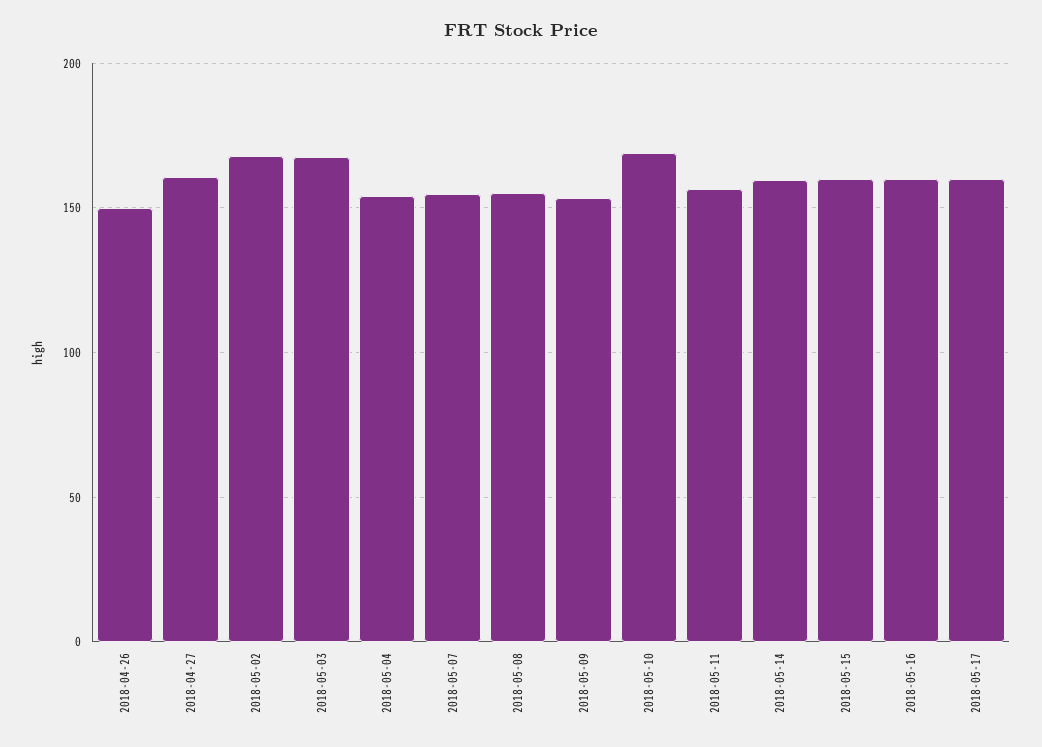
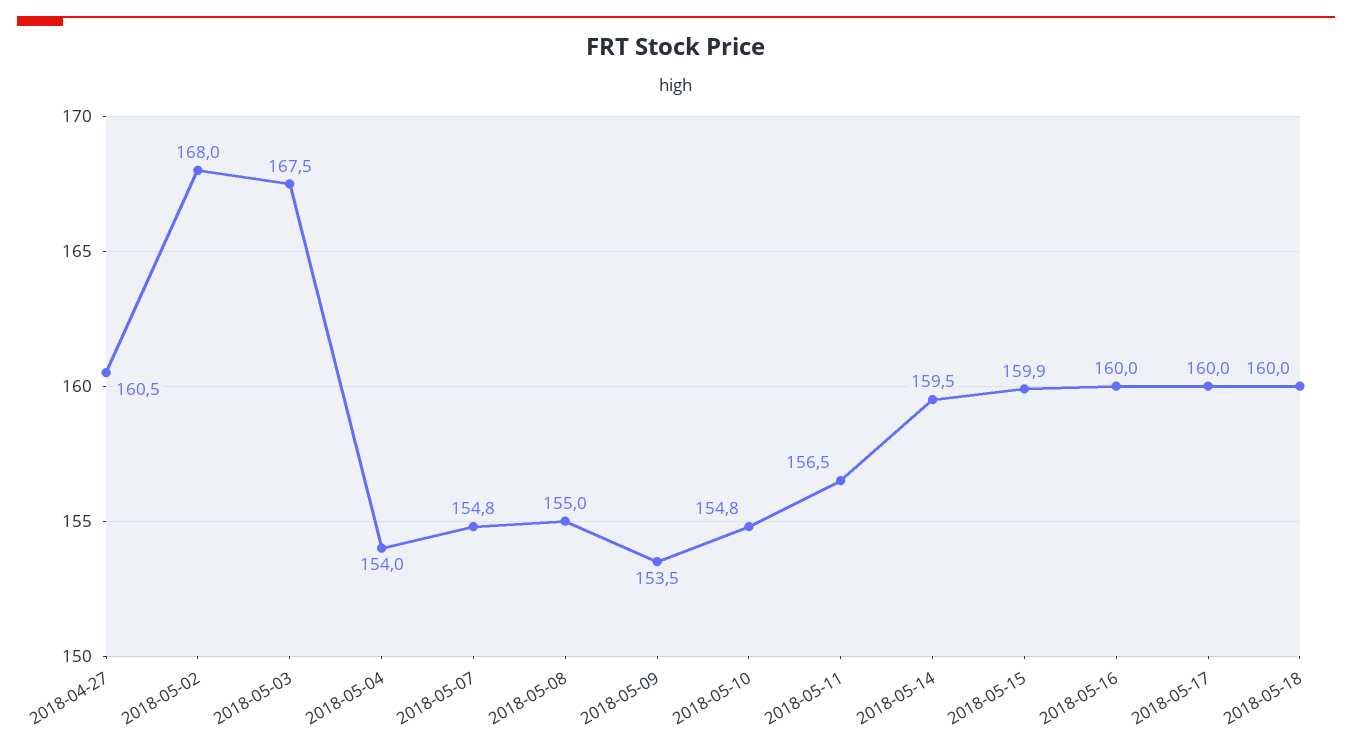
2018-04-26: 150 -> none
2018-05-10: 170 -> 154.8
2018-05-18: none -> 160

